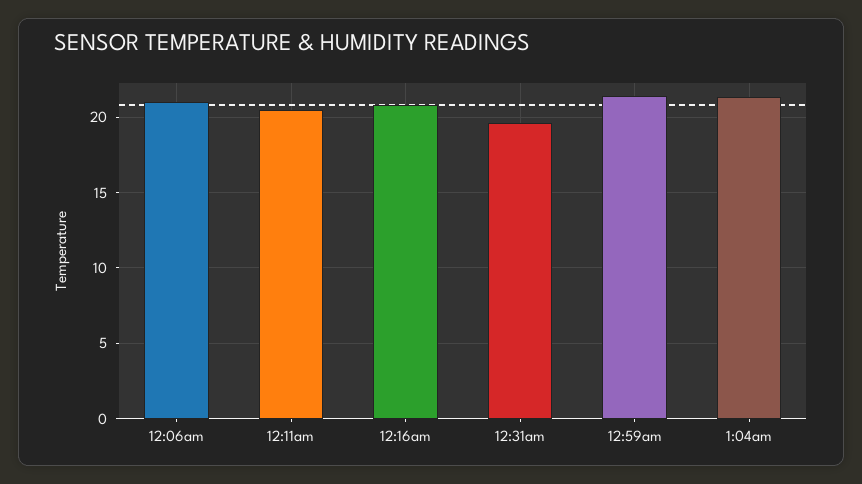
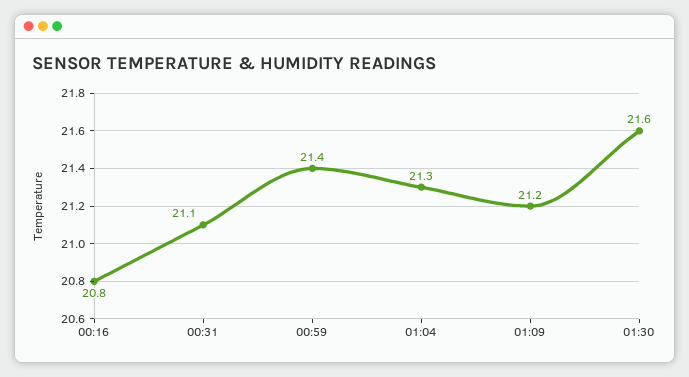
12:06am: 21 -> none
12:11am: 20.5 -> none
12:31am: 19.5 -> 21.1
01:09: none -> 21.2
01:30: none -> 21.6

